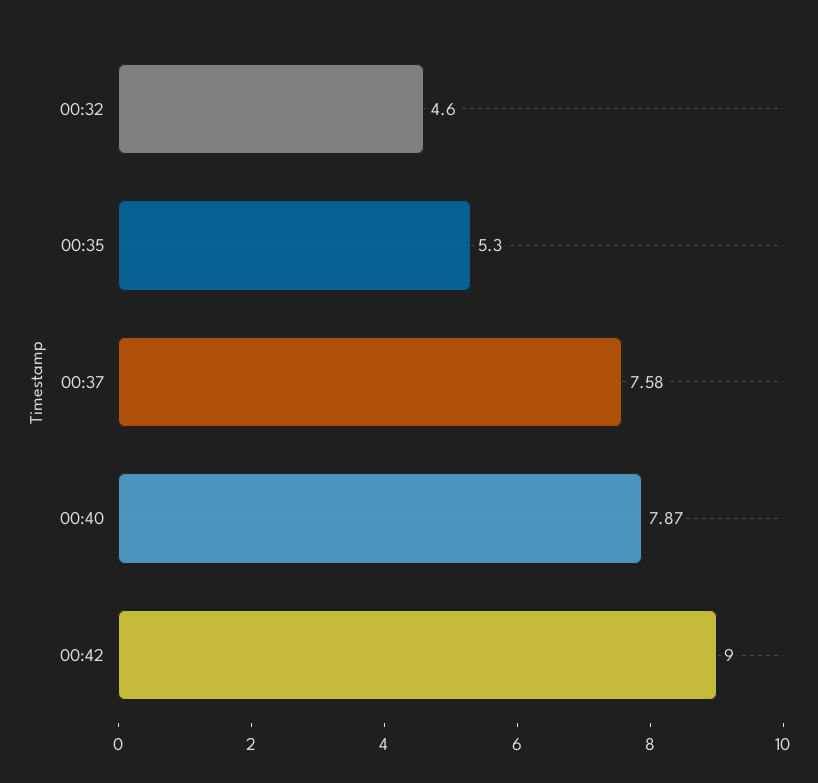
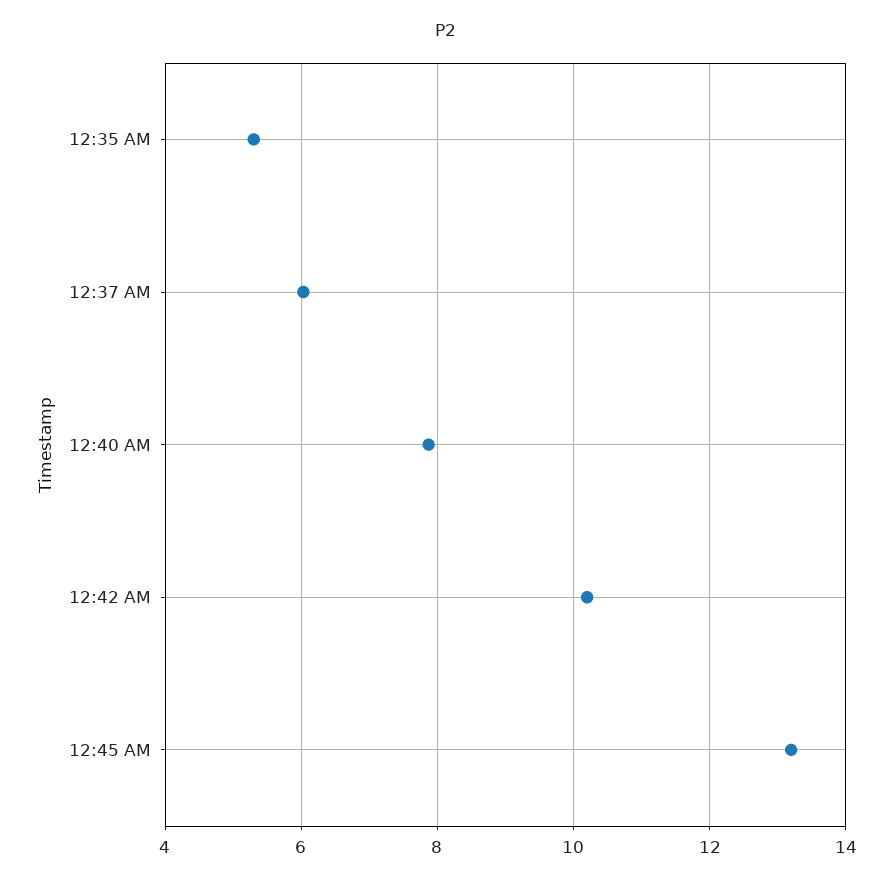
00:32: 4.6 -> none
00:37: 7.58 -> 6
00:42: 9 -> 10.2
12:45 AM: none -> 13.2

